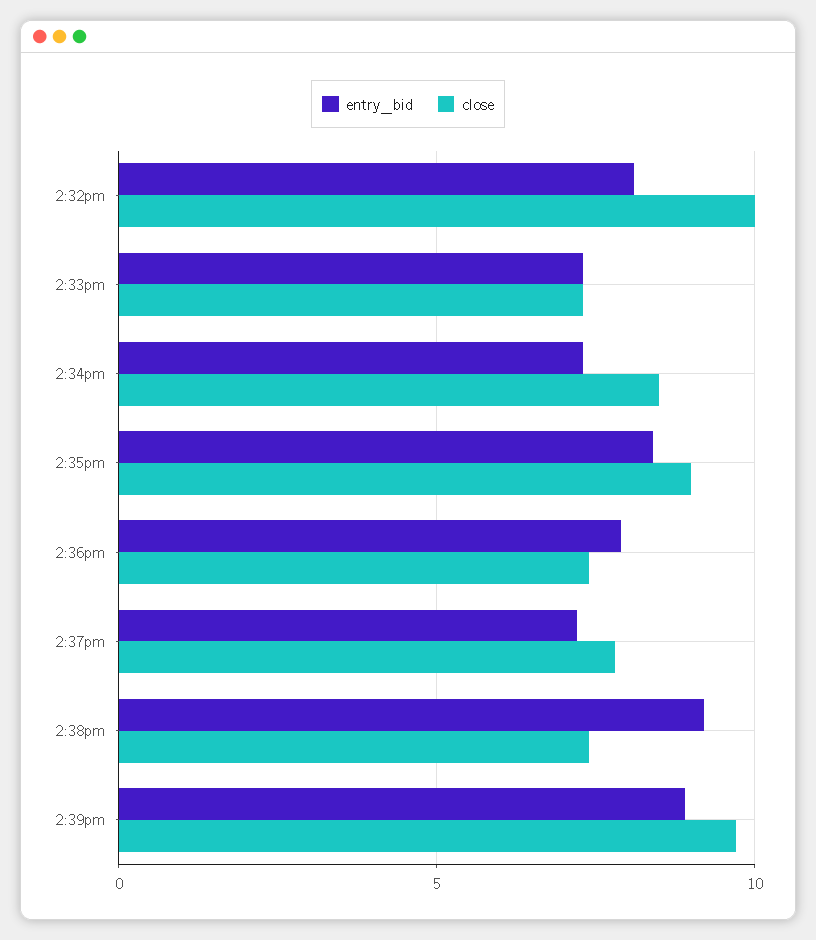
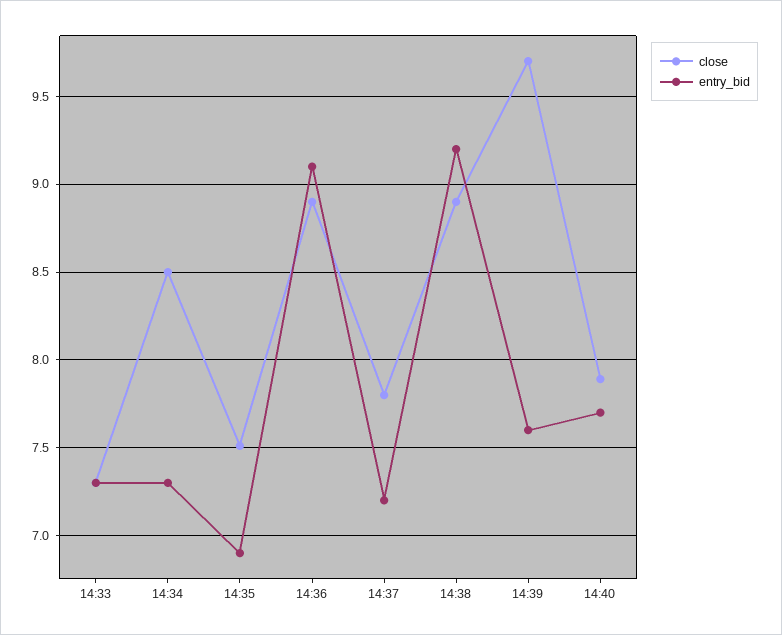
entry_bid, 2:32pm: 8 -> none
close, 2:32pm: 10 -> none
entry_bid, 2:35pm: 8.5 -> 6.9
close, 2:35pm: 9 -> 7.5
entry_bid, 2:36pm: 8 -> 9.1
close, 2:36pm: 7.5 -> 8.9
close, 2:38pm: 7.5 -> 8.9
entry_bid, 2:39pm: 9 -> 7.6
close, 14:40: none -> 7.9
entry_bid, 14:40: none -> 7.7

